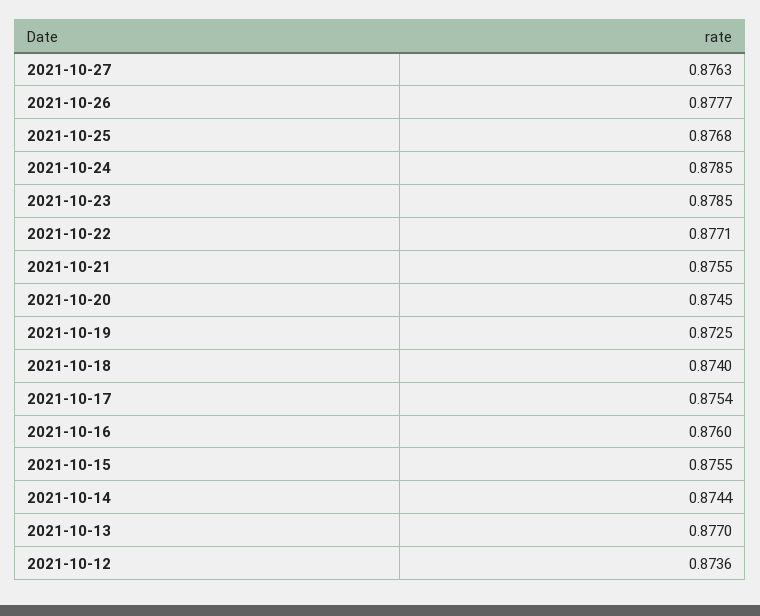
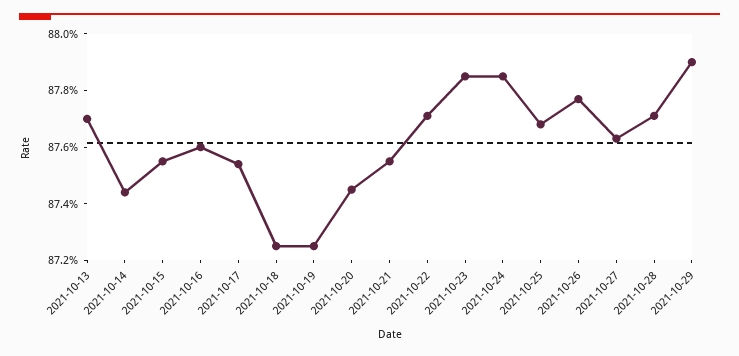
2021-10-18: 0.874 -> 0.8725
2021-10-12: 0.8736 -> none
2021-10-28: none -> 0.877
2021-10-29: none -> 0.879

